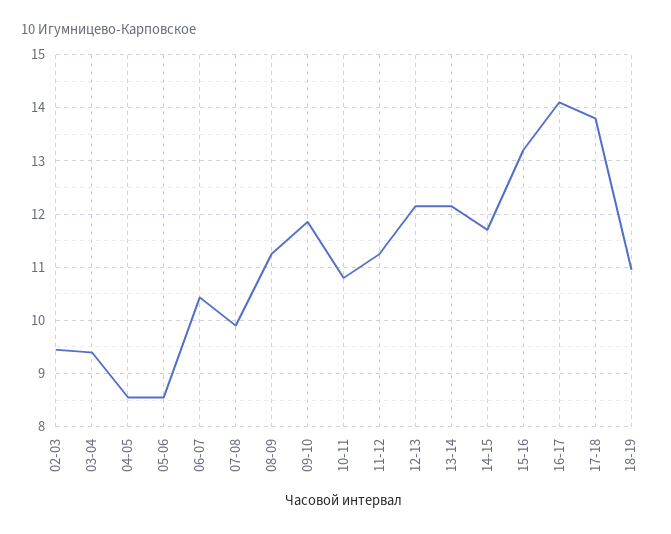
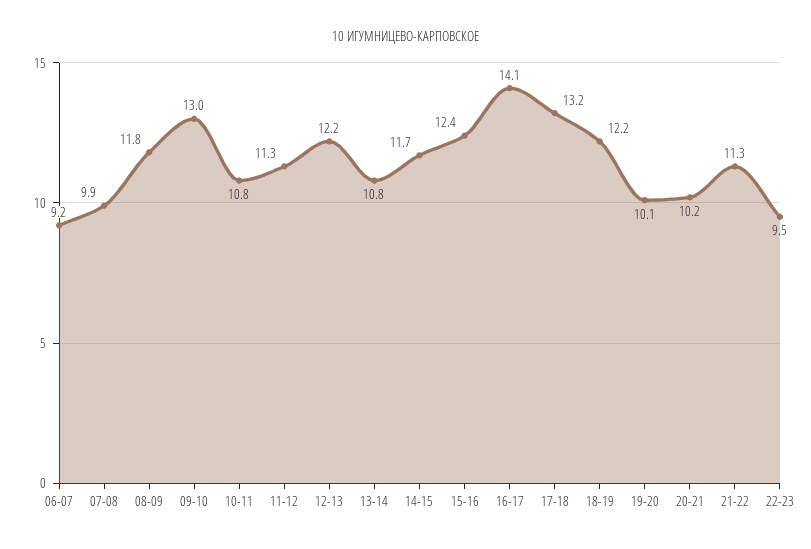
02-03: 9.4 -> none
03-04: 9.4 -> none
04-05: 8.6 -> none
05-06: 8.6 -> none
06-07: 10.4 -> 9.2
08-09: 11.2 -> 11.8
09-10: 11.8 -> 13
13-14: 12.2 -> 10.8
15-16: 13.2 -> 12.4
17-18: 13.8 -> 13.2
18-19: 11 -> 12.2
19-20: none -> 10.1
20-21: none -> 10.2
21-22: none -> 11.3
22-23: none -> 9.5

